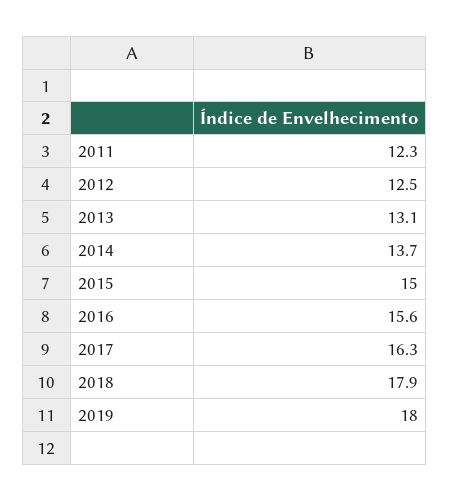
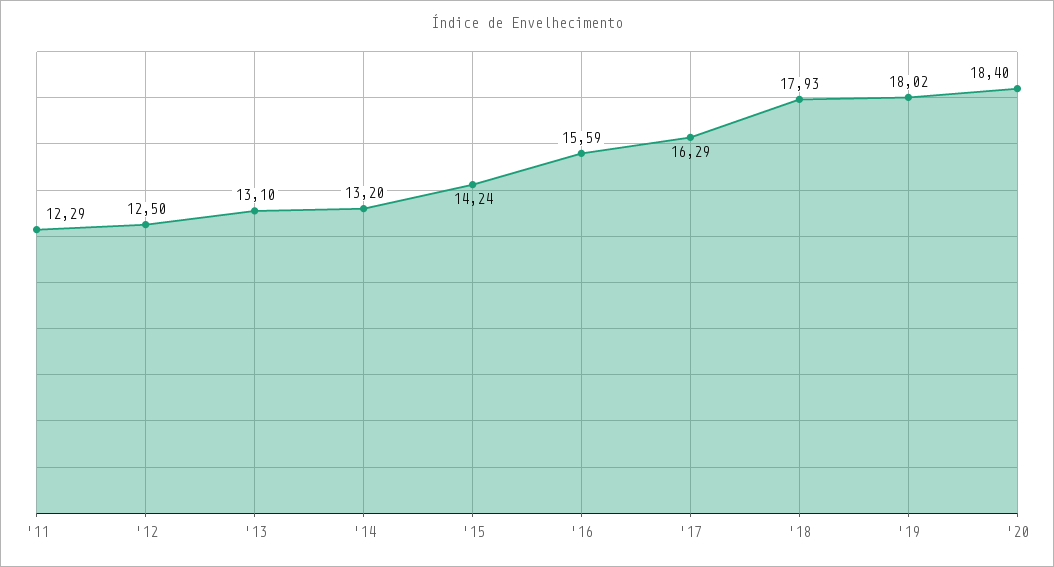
2014: 13.7 -> 13.2
2015: 15 -> 14.24
'20: none -> 18.4

